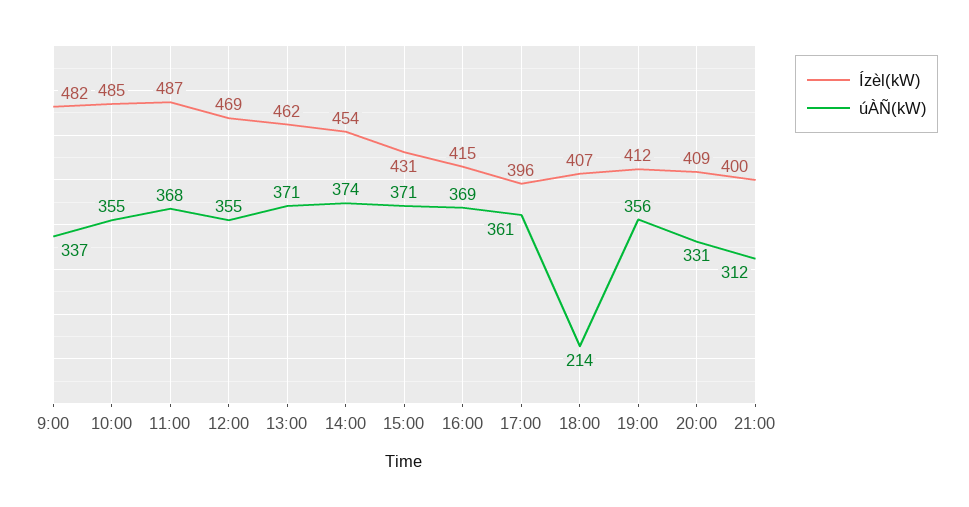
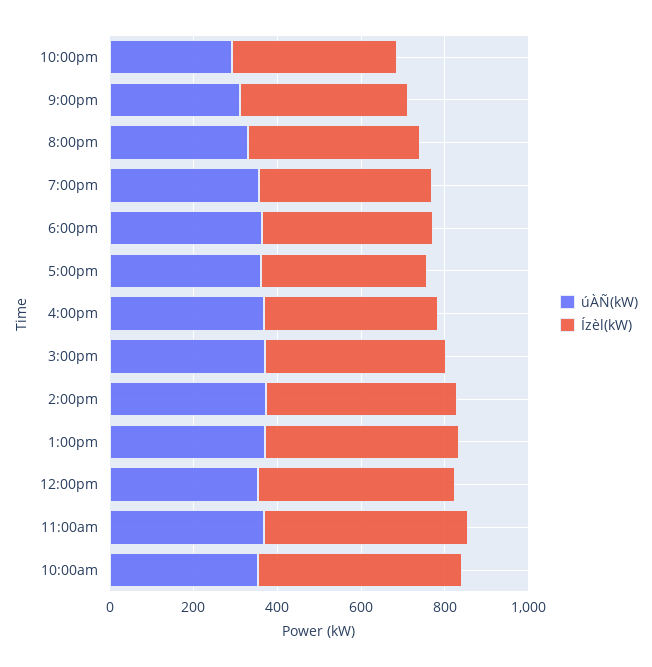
Ízèl(kW), 9:00: 482 -> none
úÀÑ(kW), 9:00: 337 -> none
úÀÑ(kW), 18:00: 214 -> 350
úÀÑ(kW), 10:00pm: none -> 300
Ízèl(kW), 10:00pm: none -> 400

